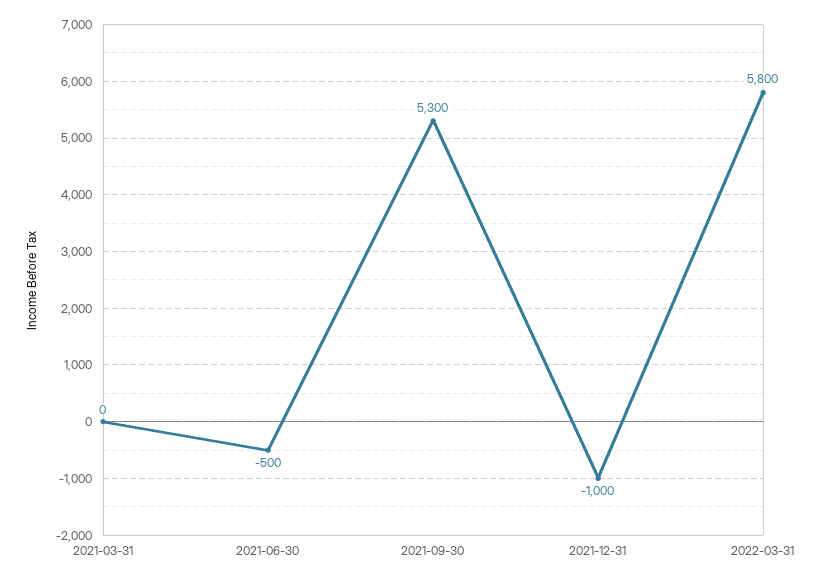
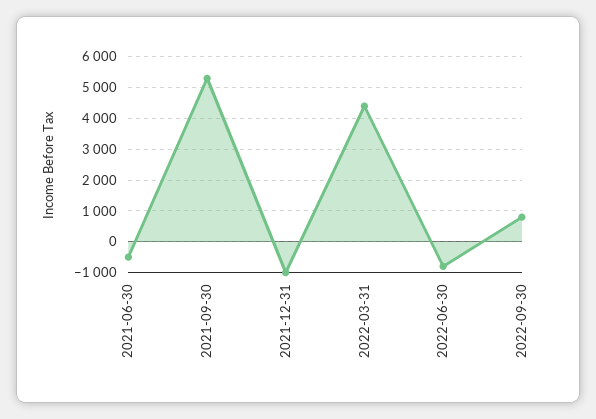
2021-03-31: 0 -> none
2022-03-31: 5800 -> 4400
2022-06-30: none -> -800
2022-09-30: none -> 800

